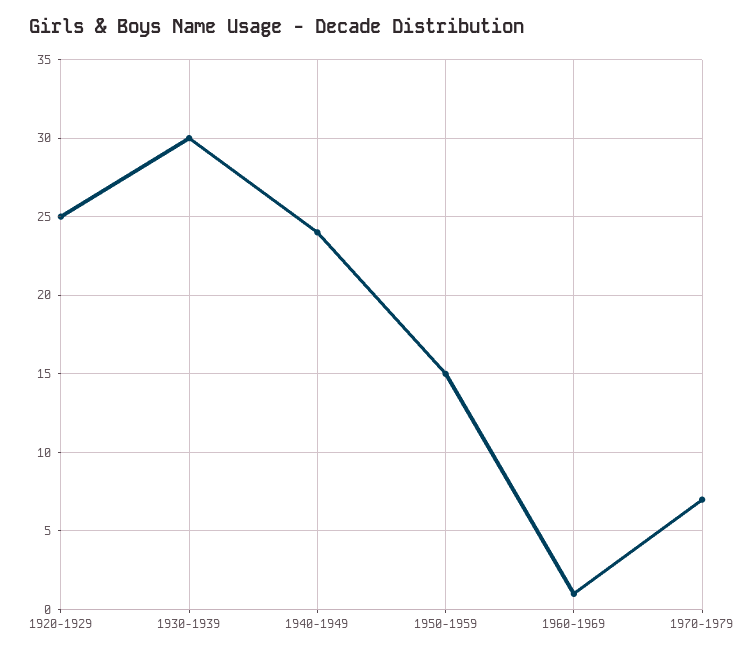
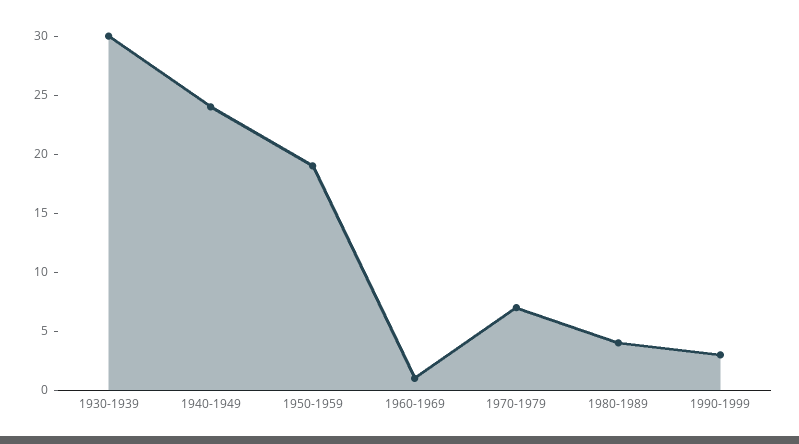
1920-1929: 25 -> none
1950-1959: 15 -> 19
1980-1989: none -> 4
1990-1999: none -> 3

